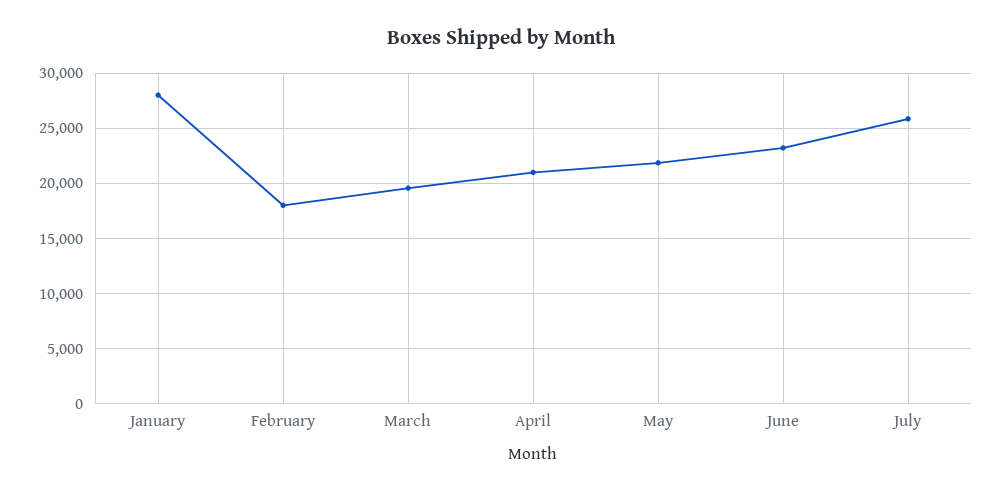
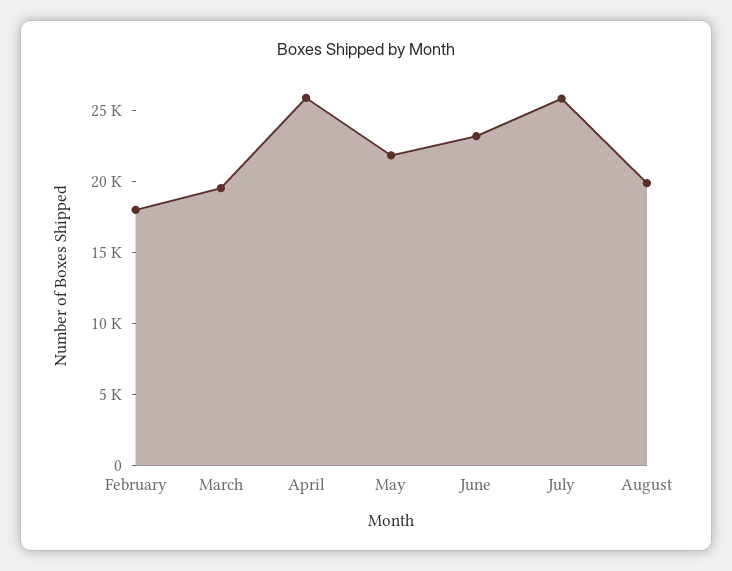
January: 28000 -> none
April: 21000 -> 26000
August: none -> 20000

